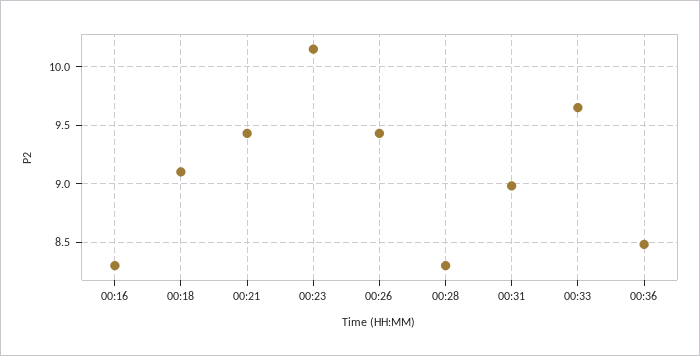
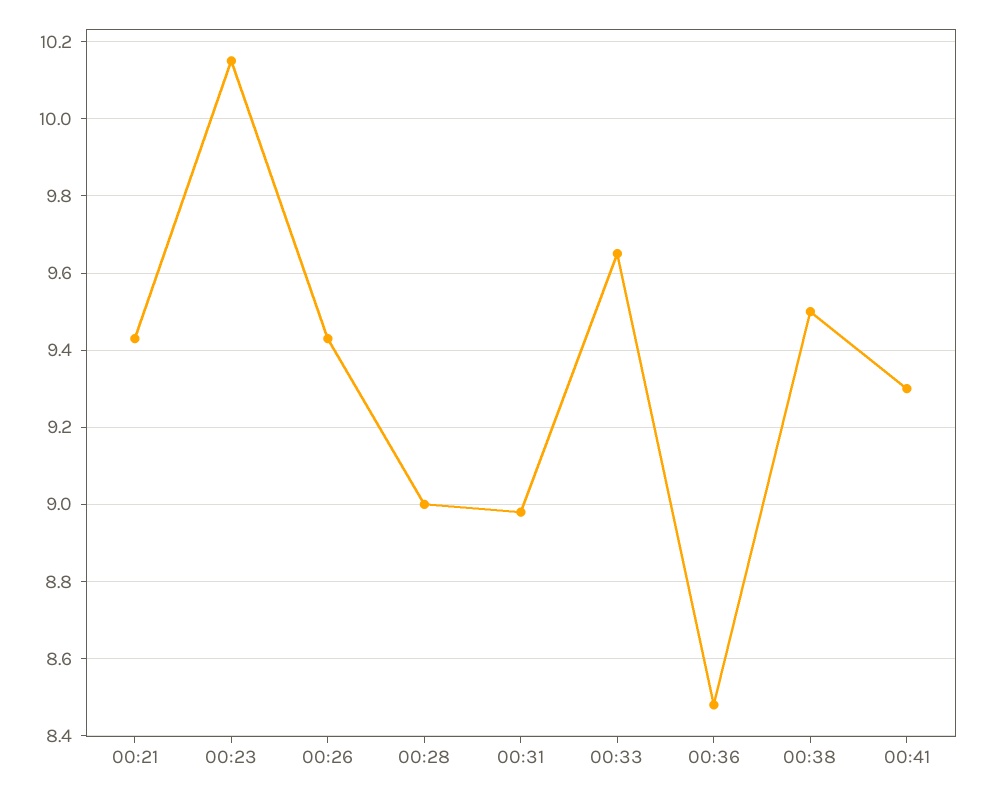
00:16: 8.3 -> none
00:18: 9.1 -> none
00:28: 8.3 -> 9
00:38: none -> 9.5
00:41: none -> 9.3

